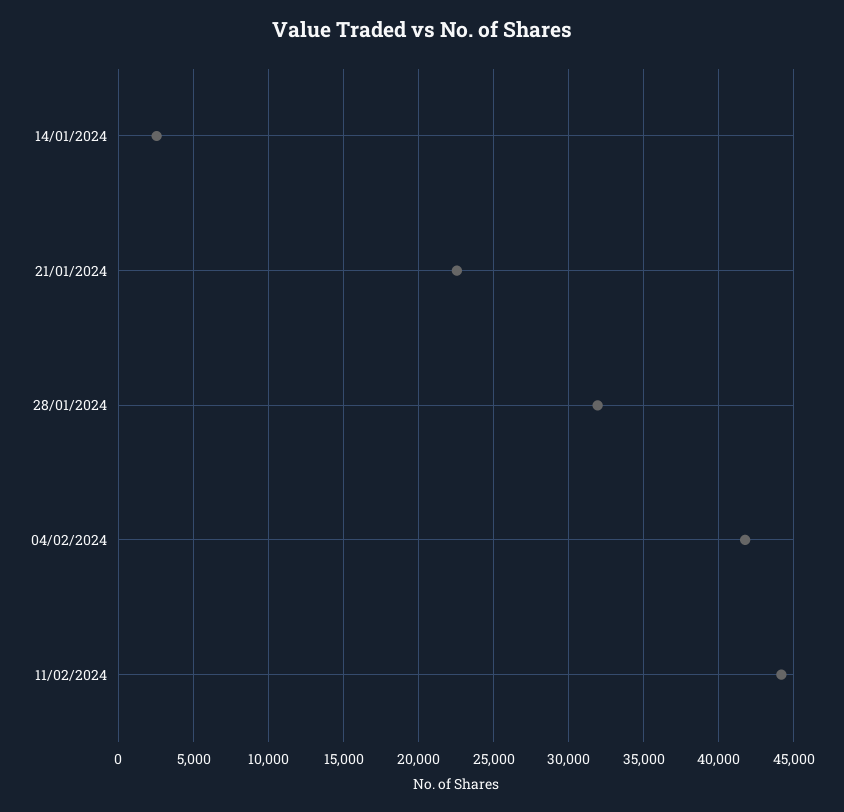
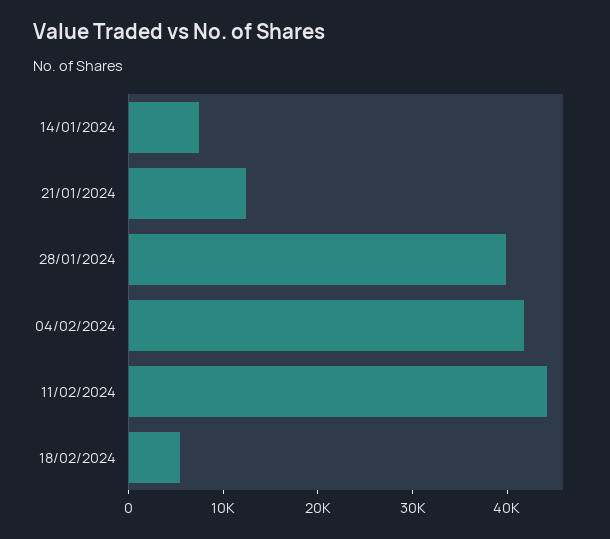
14/01/2024: 2500 -> 8000
21/01/2024: 22500 -> 12000
28/01/2024: 32000 -> 40000
18/02/2024: none -> 6000

